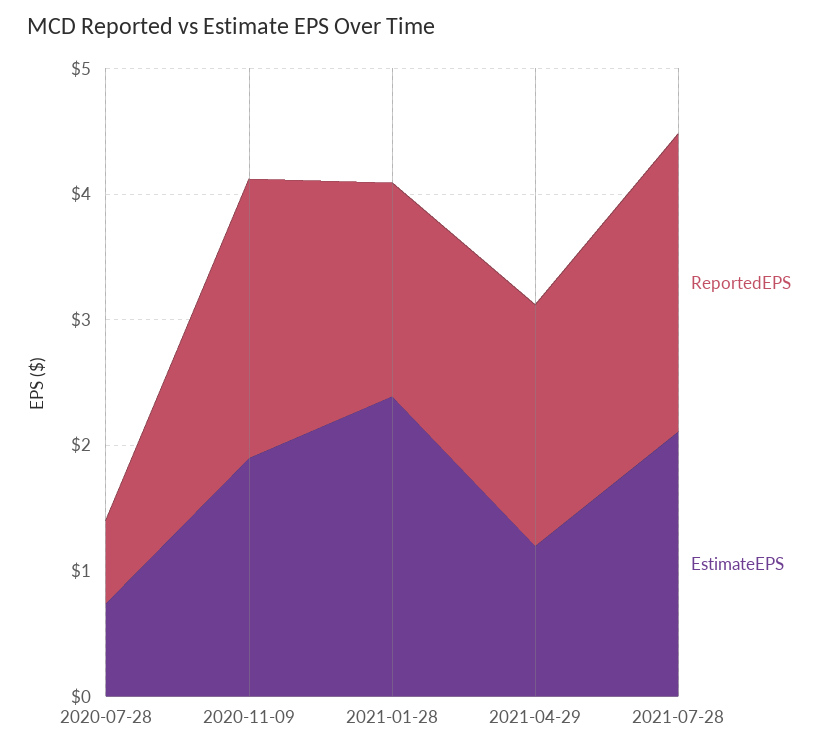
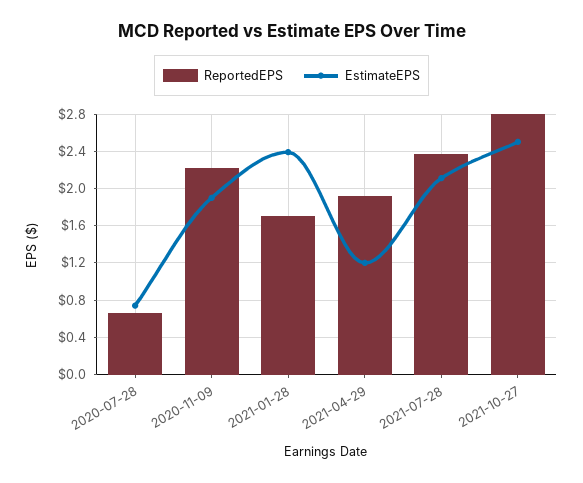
ReportedEPS, 2021-10-27: none -> 2.8
EstimateEPS, 2021-10-27: none -> 2.5

